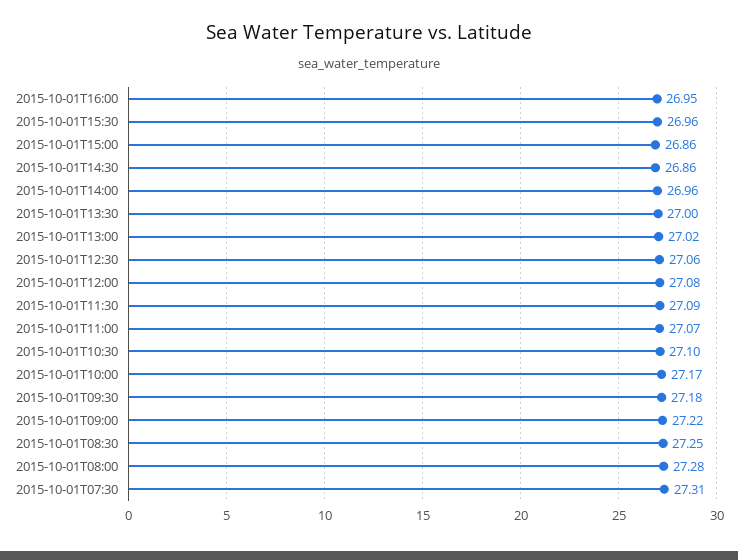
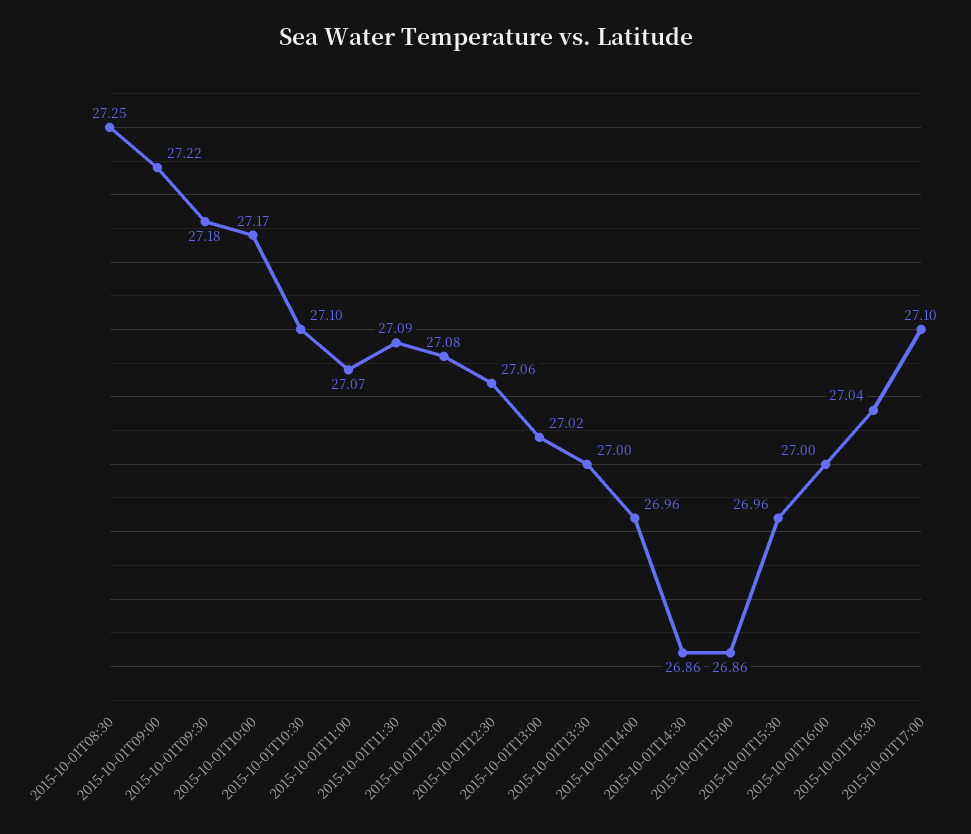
2015-10-01T16:00: 26.95 -> 27
2015-10-01T08:00: 27.28 -> none
2015-10-01T07:30: 27.31 -> none
2015-10-01T16:30: none -> 27.04
2015-10-01T17:00: none -> 27.1

